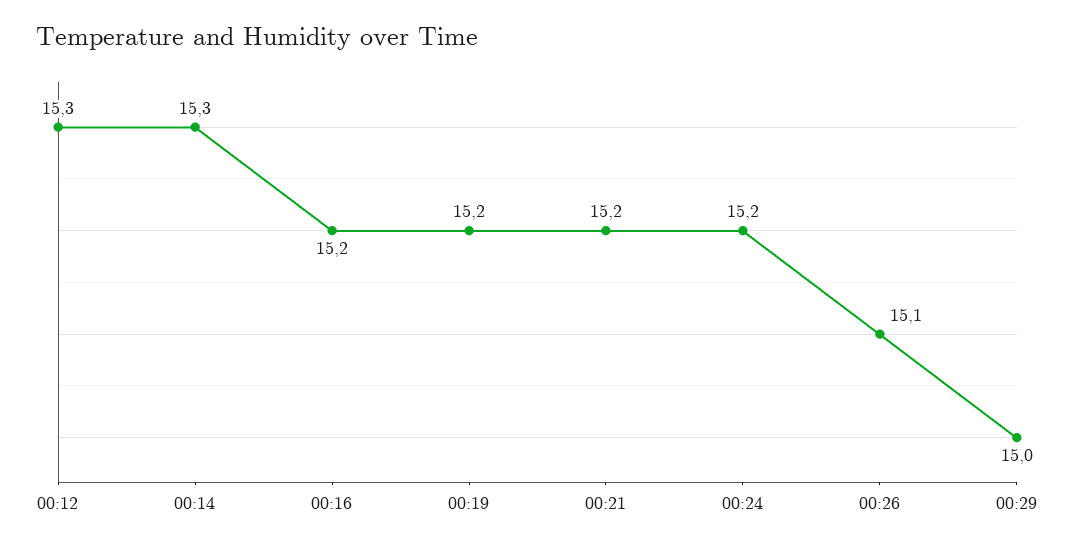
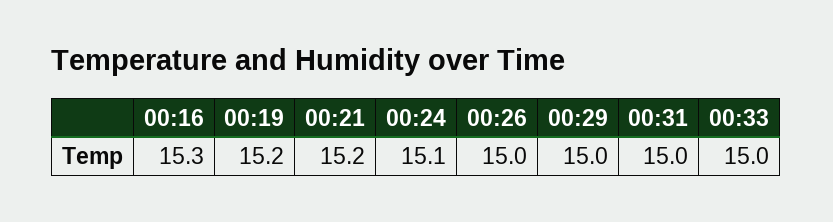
00:12: 15.3 -> none
00:14: 15.3 -> none
00:16: 15.2 -> 15.3
00:24: 15.2 -> 15.1
00:26: 15.1 -> 15
00:31: none -> 15
00:33: none -> 15

